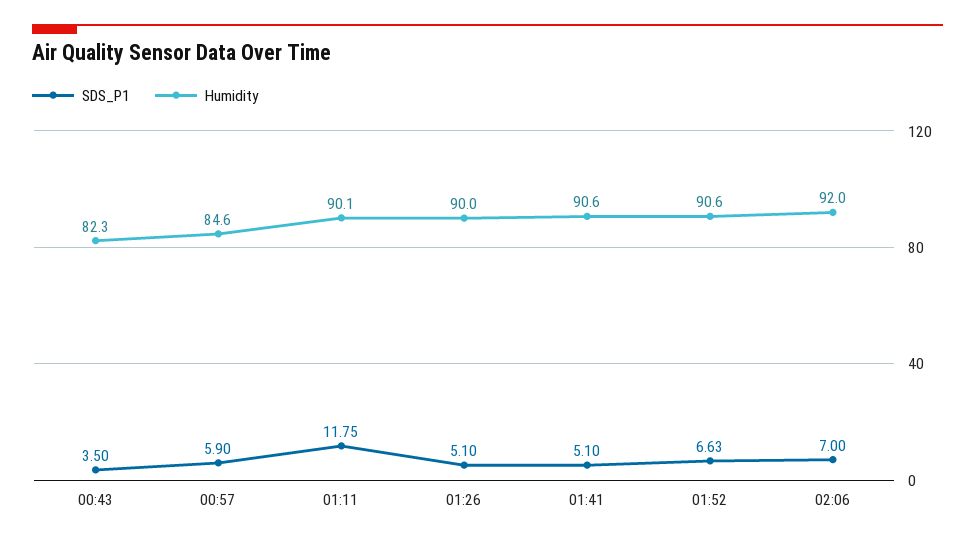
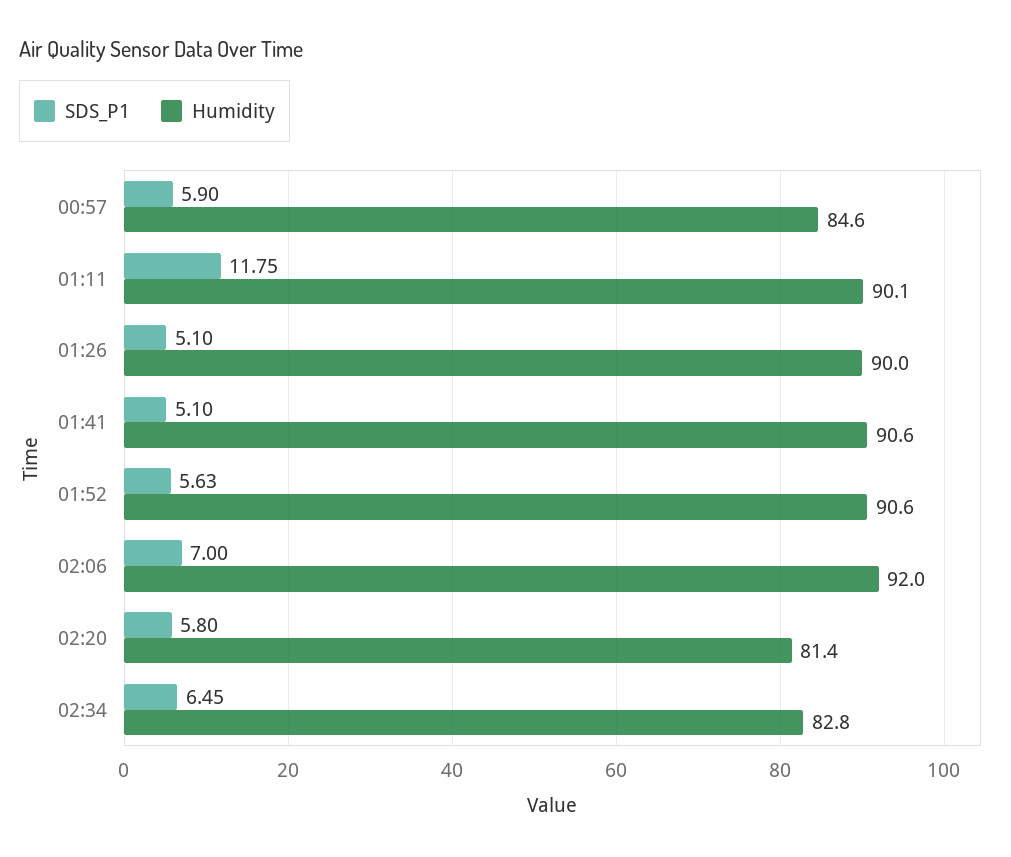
SDS_P1, 00:43: 3.5 -> none
Humidity, 00:43: 82.3 -> none
SDS_P1, 01:52: 6.63 -> 5.63
SDS_P1, 02:20: none -> 5.8
Humidity, 02:20: none -> 81.4
SDS_P1, 02:34: none -> 6.45
Humidity, 02:34: none -> 82.8

